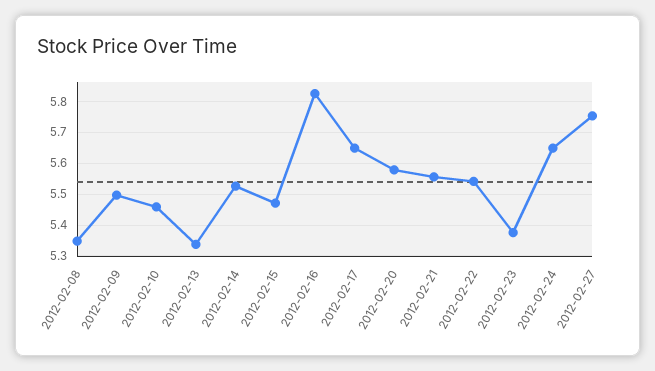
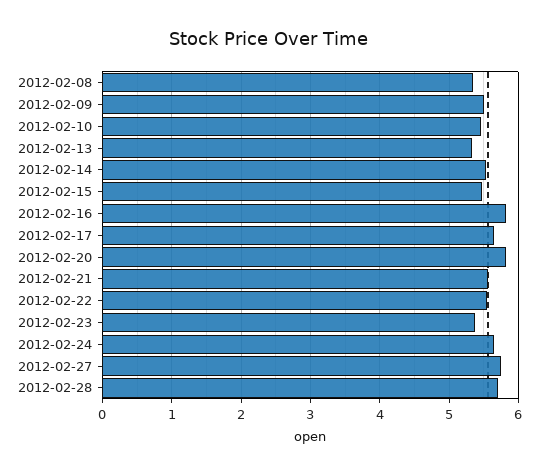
2012-02-20: 5.58 -> 5.8
2012-02-28: none -> 5.7

